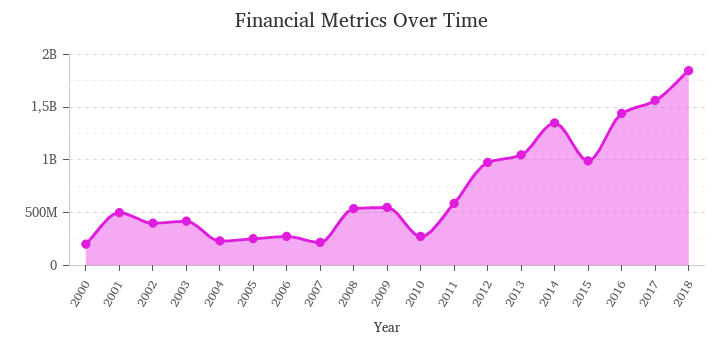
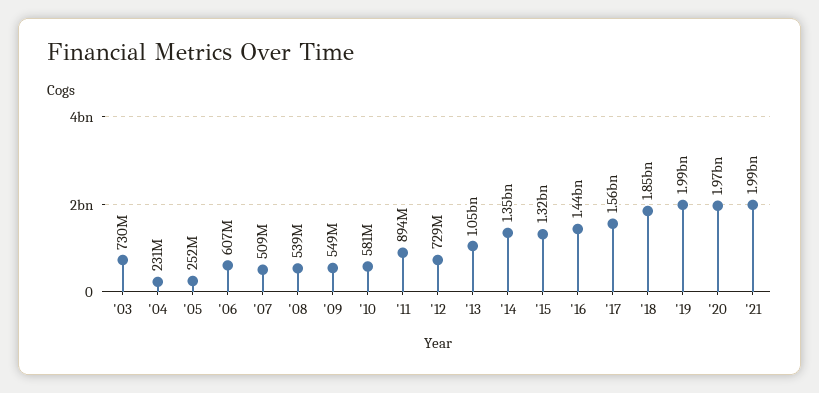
2000: 200000000 -> none
2001: 500000000 -> none
2002: 400000000 -> none
2003: 400000000 -> 730000000
2006: 300000000 -> 607000000
2007: 200000000 -> 509000000
2010: 300000000 -> 581000000
2011: 600000000 -> 894000000
2012: 1000000000 -> 729000000
2015: 1000000000 -> 1320000000
'19: none -> 1990000000
'20: none -> 1970000000
'21: none -> 1990000000

